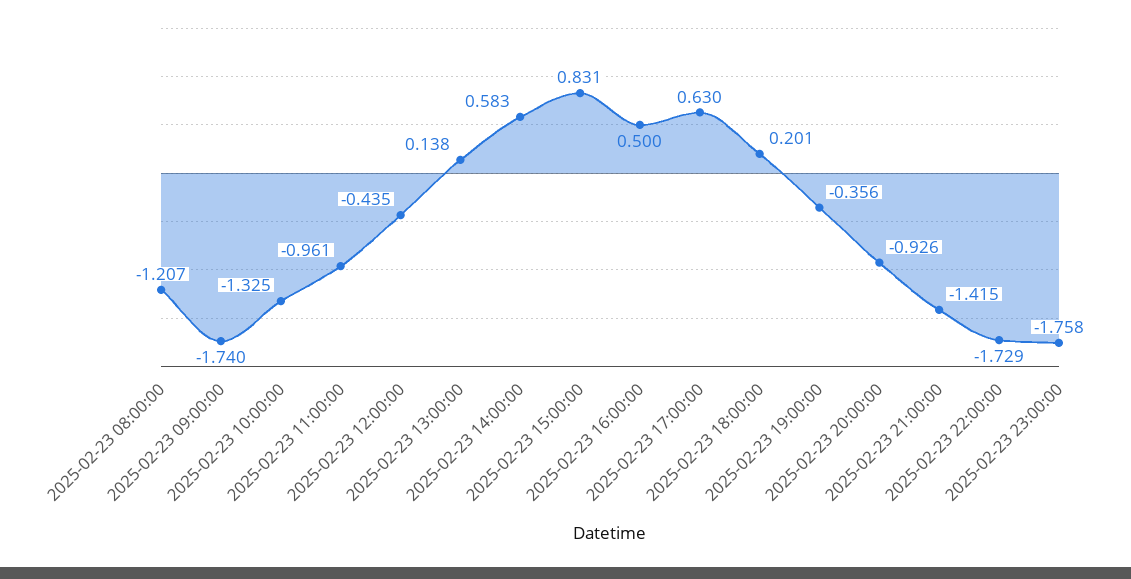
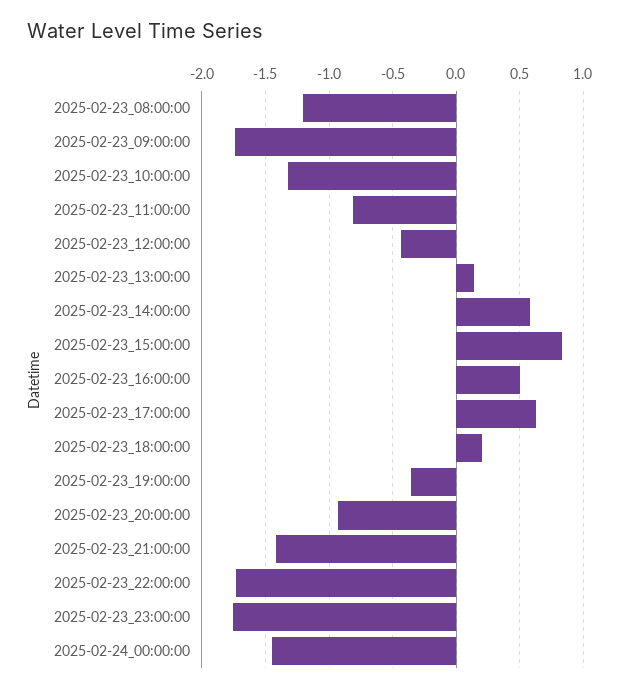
2025-02-23 11:00:00: -0.961 -> -0.8
2025-02-24_00:00:00: none -> -1.45

